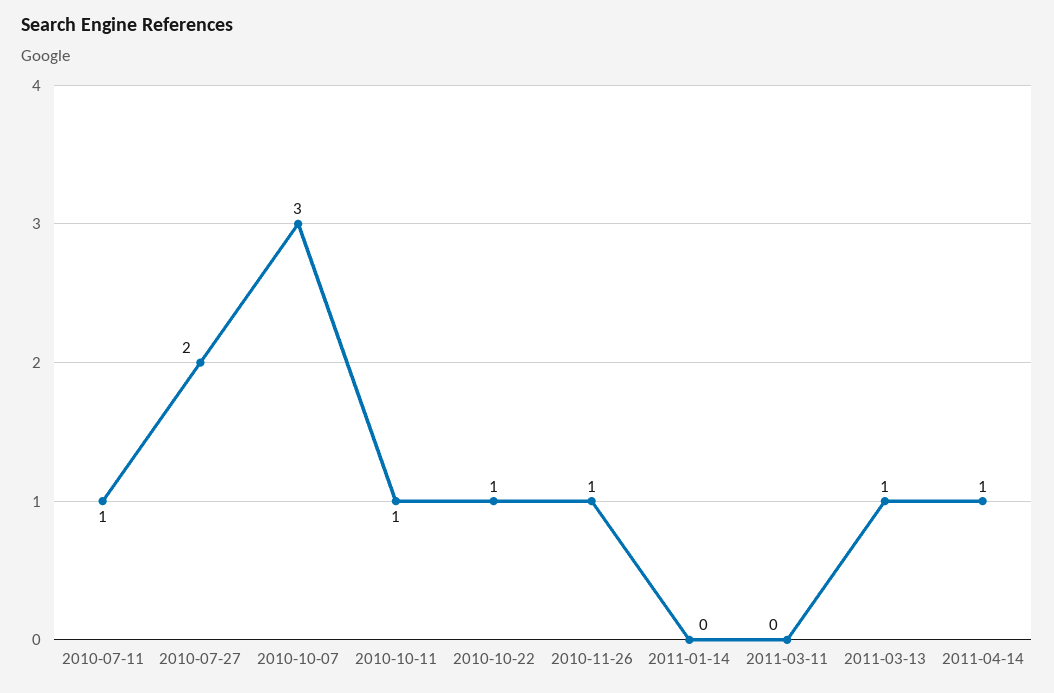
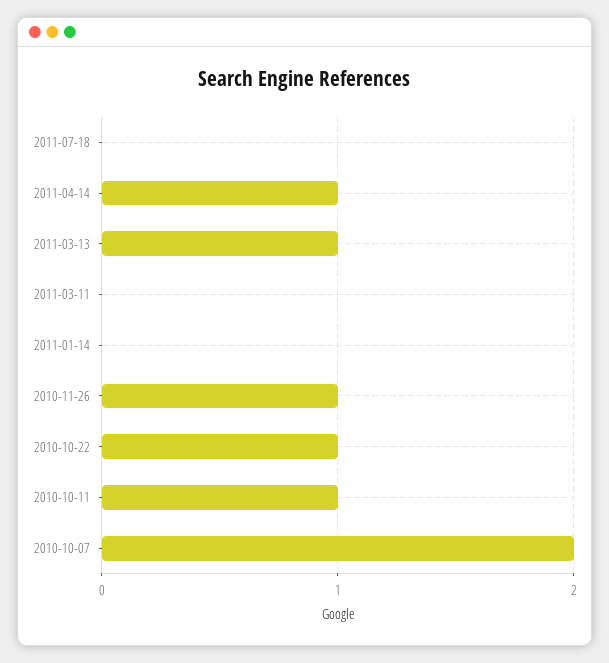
2010-07-11: 1 -> none
2010-07-27: 2 -> none
2010-10-07: 3 -> 2
2011-07-18: none -> 0

